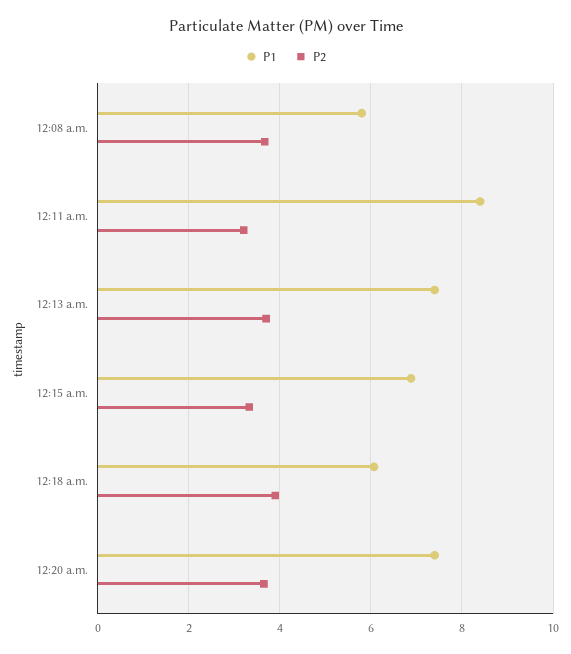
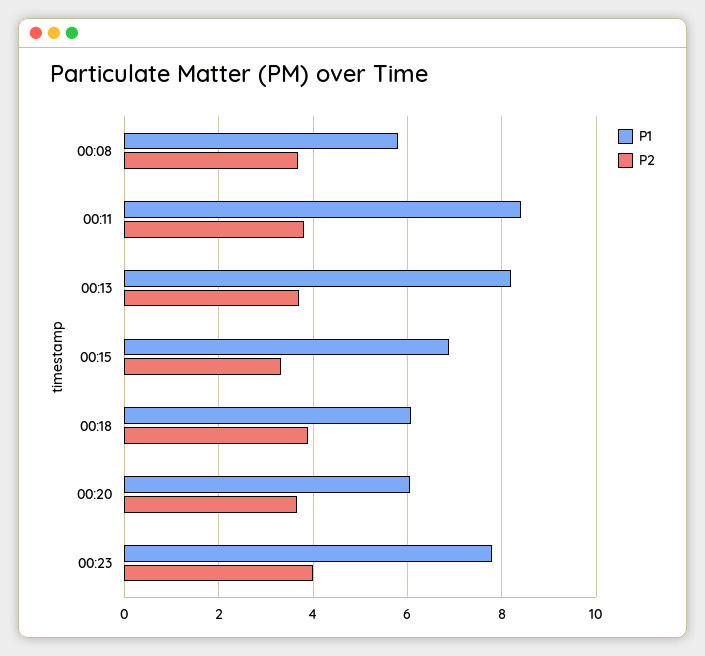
P2, 12:11 a.m.: 3.2 -> 3.8
P1, 12:13 a.m.: 7.4 -> 8.2
P1, 12:20 a.m.: 7.4 -> 6
P1, 00:23: none -> 7.8
P2, 00:23: none -> 4

